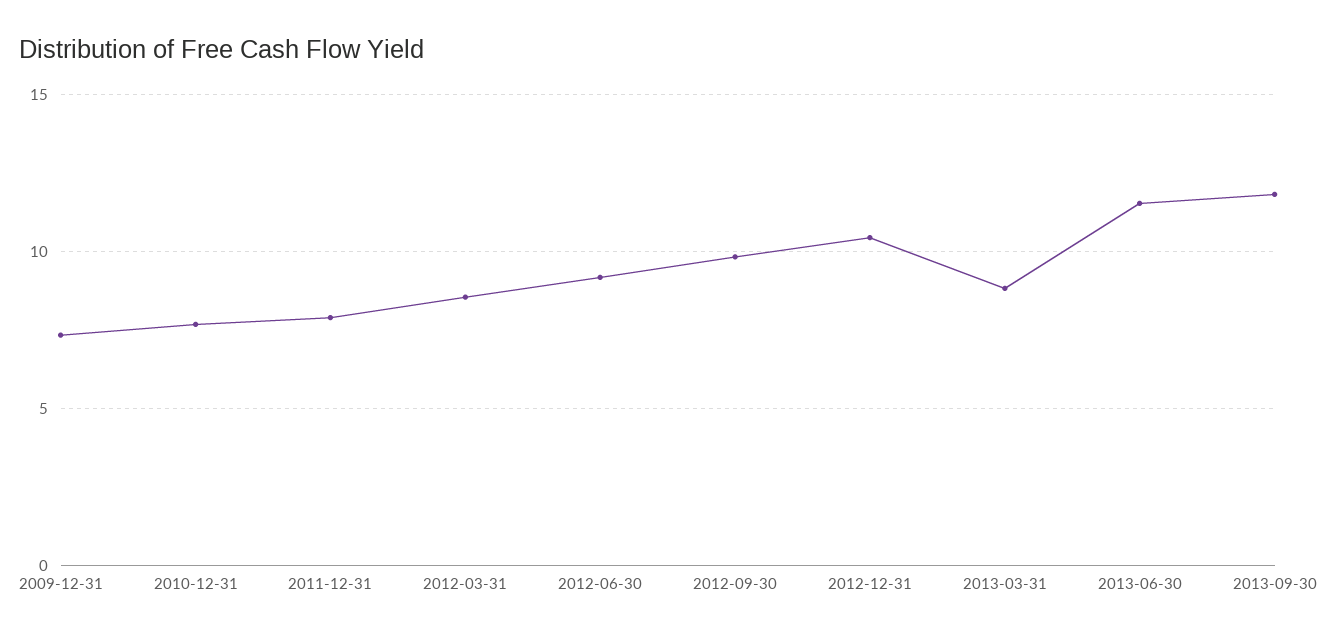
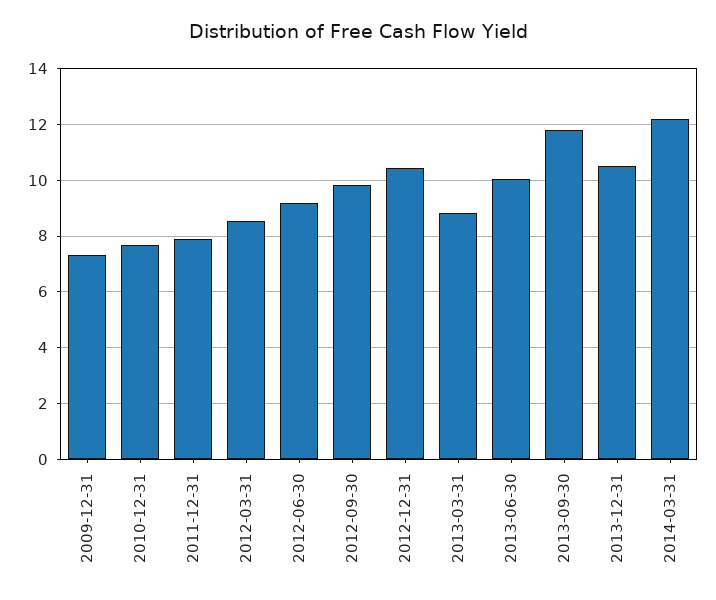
2013-06-30: 11.5 -> 10
2013-12-31: none -> 10.5
2014-03-31: none -> 12.25

